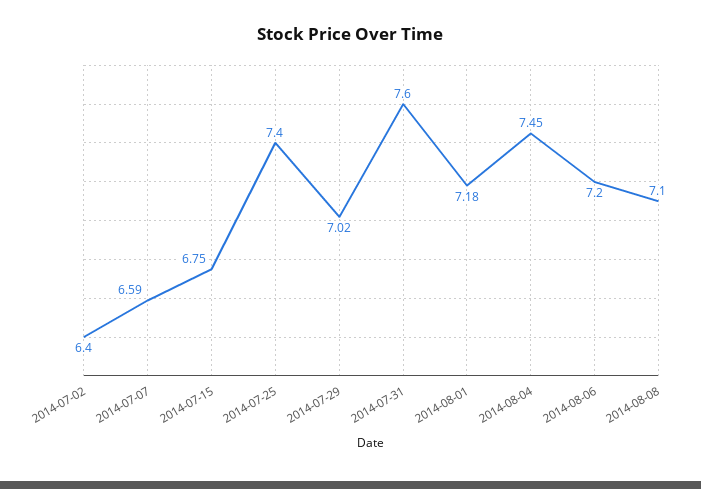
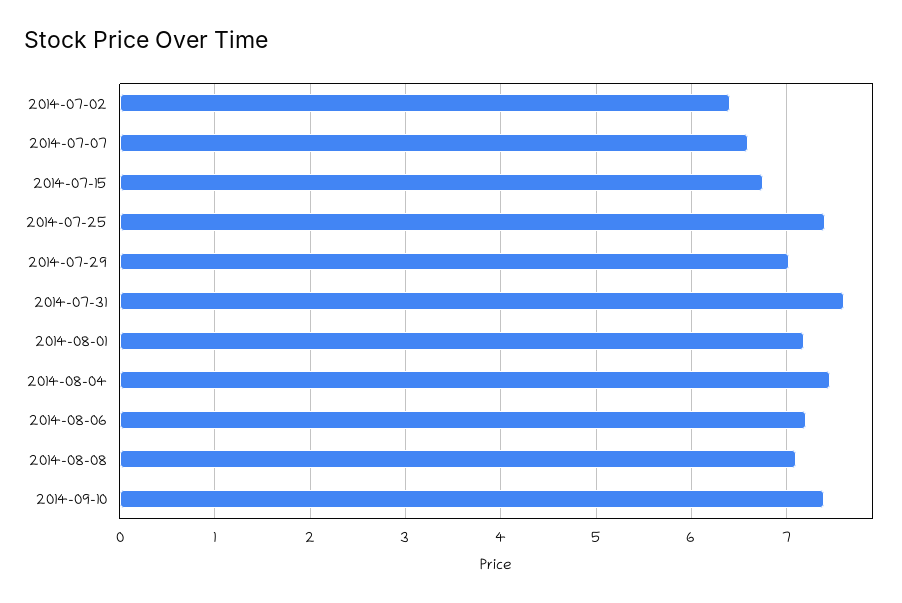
2014-09-10: none -> 7.4

